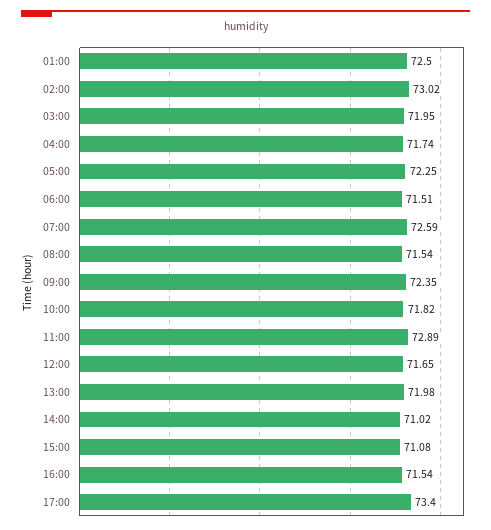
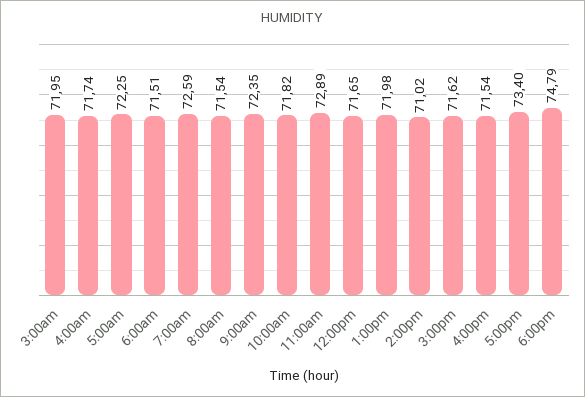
01:00: 72.5 -> none
02:00: 73.02 -> none
15:00: 71.08 -> 71.62
6:00pm: none -> 74.79

